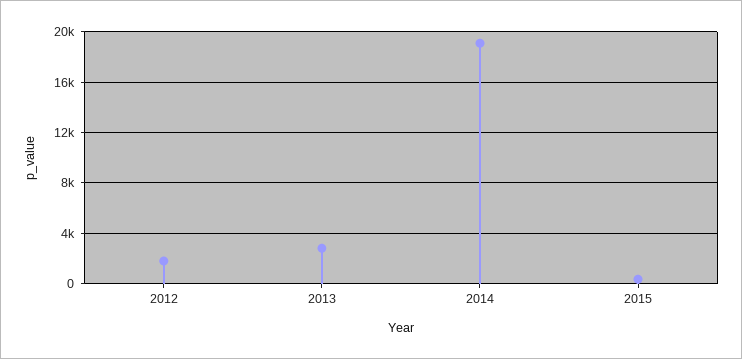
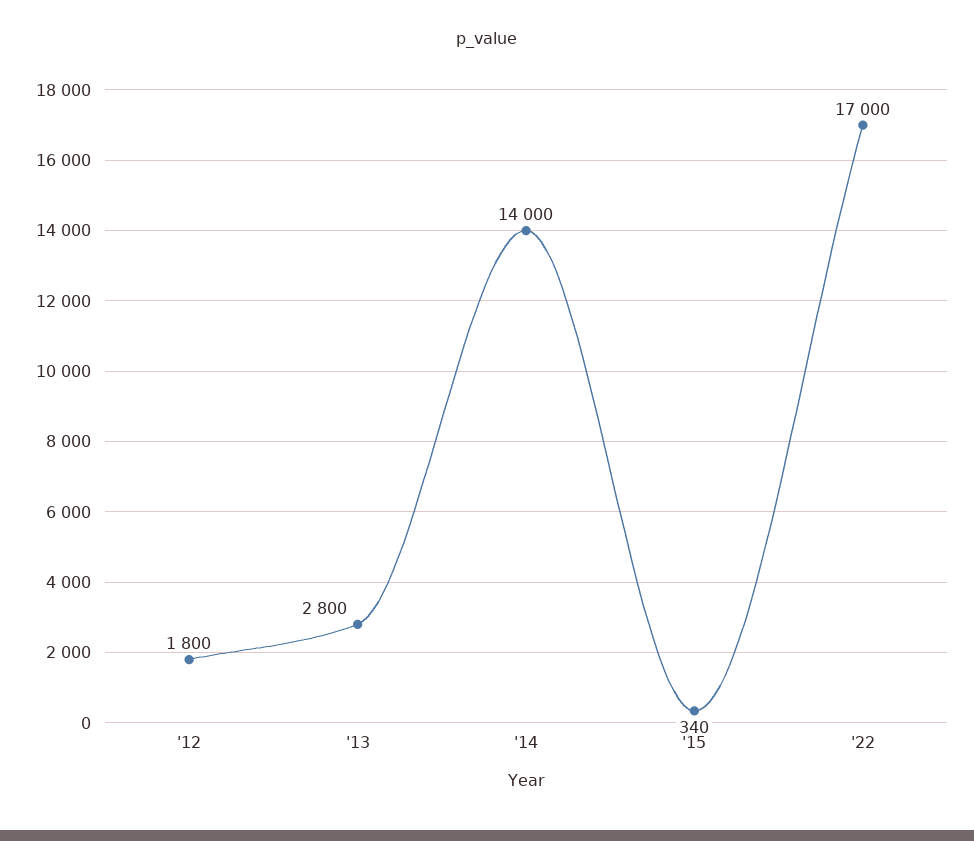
2014: 19000 -> 14000
'22: none -> 17000

